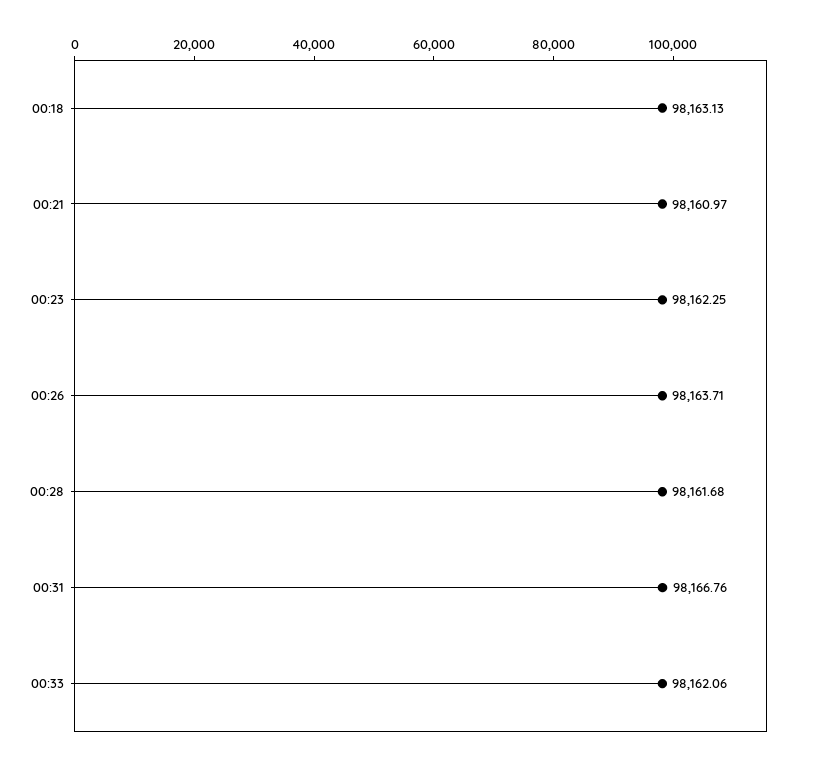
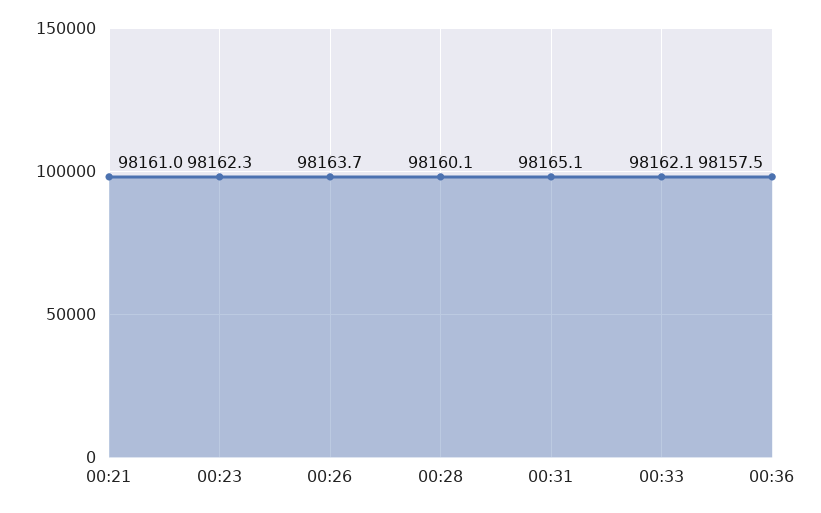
00:18: 98163.13 -> none
00:28: 98161.68 -> 98160.1
00:31: 98166.76 -> 98165.1
00:36: none -> 98157.5

